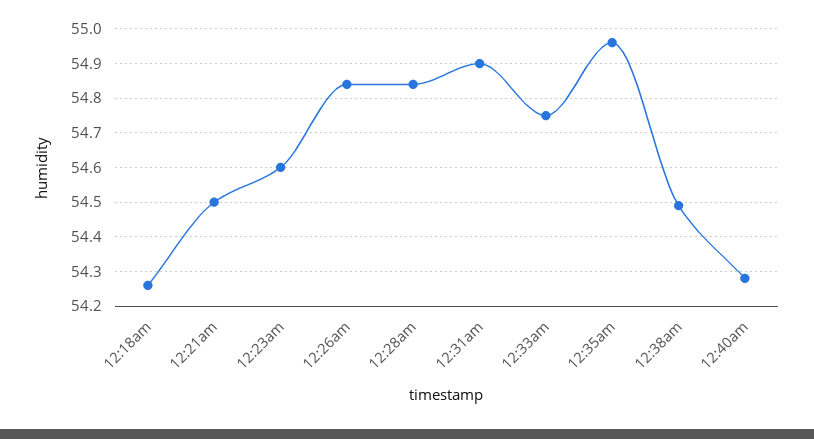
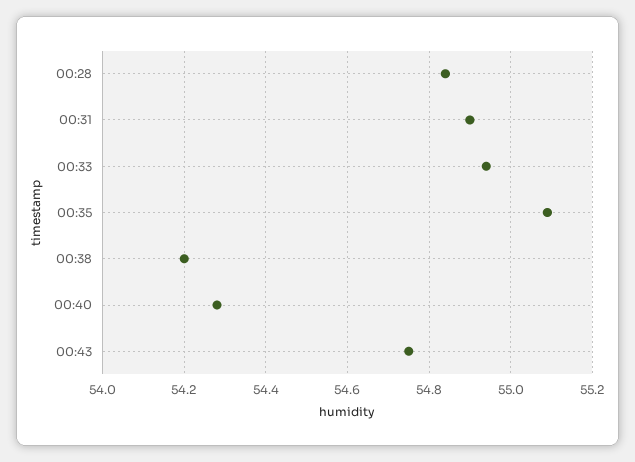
12:18am: 54.25 -> none
12:21am: 54.5 -> none
12:23am: 54.6 -> none
12:26am: 54.85 -> none
12:33am: 54.75 -> 54.95
12:35am: 54.95 -> 55.1
12:38am: 54.5 -> 54.2
00:43: none -> 54.75

